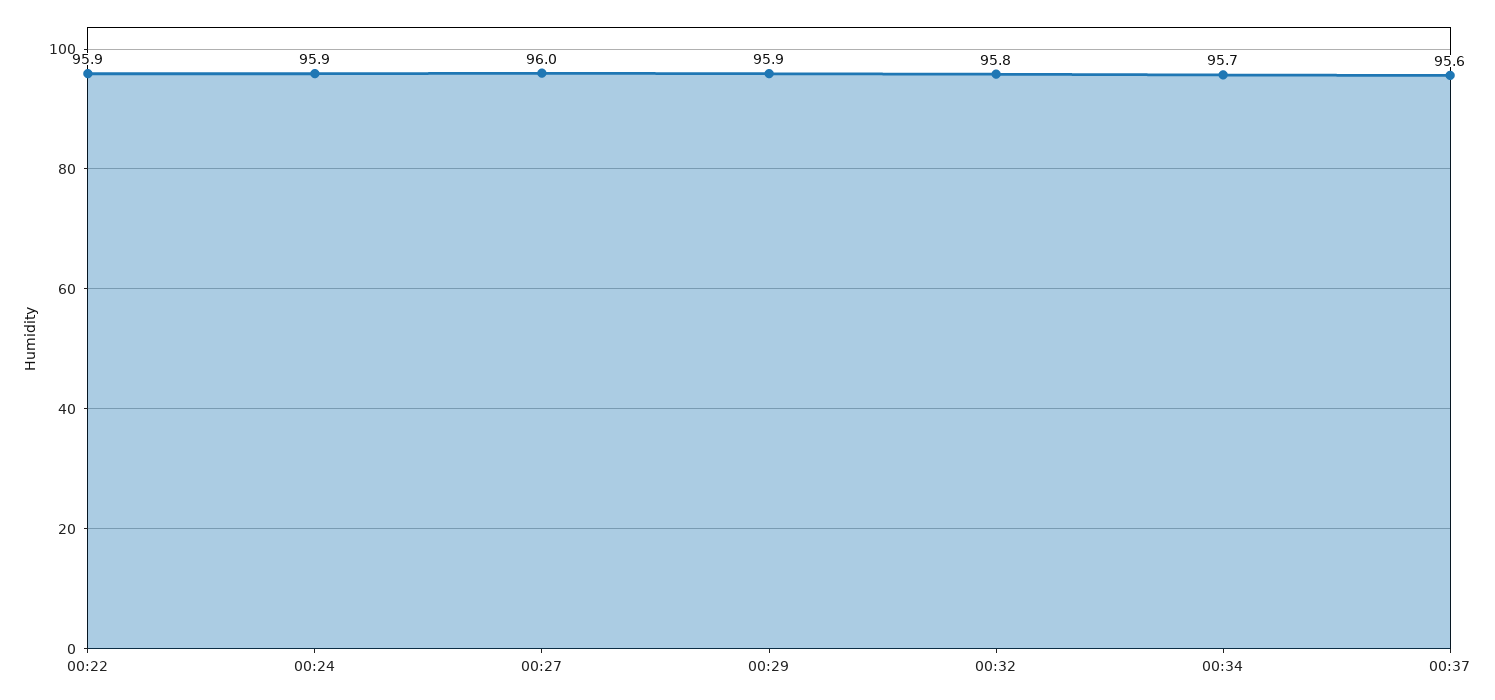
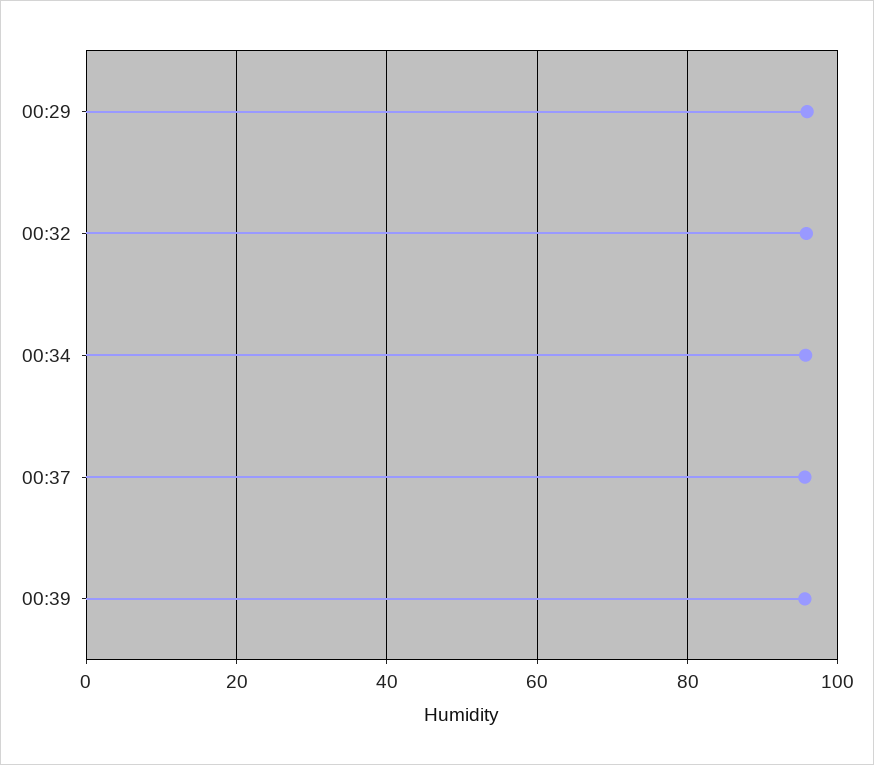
00:22: 95.9 -> none
00:24: 95.9 -> none
00:27: 96 -> none
00:39: none -> 96

